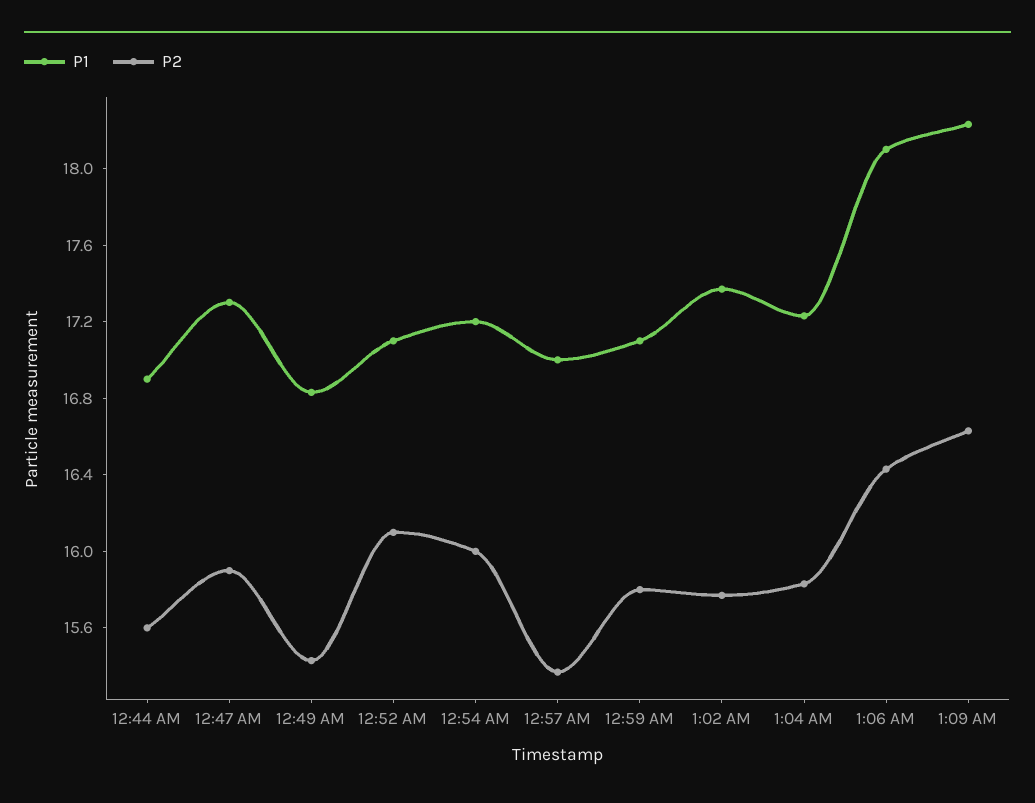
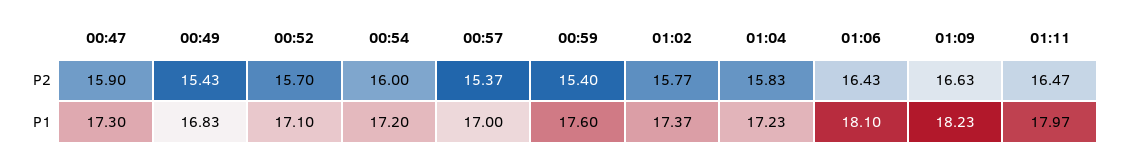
P1, 12:44 AM: 16.9 -> none
P2, 12:44 AM: 15.6 -> none
P2, 12:52 AM: 16.1 -> 15.7
P1, 12:59 AM: 17.1 -> 17.6
P2, 12:59 AM: 15.8 -> 15.4
P2, 01:11: none -> 16.47
P1, 01:11: none -> 17.97

